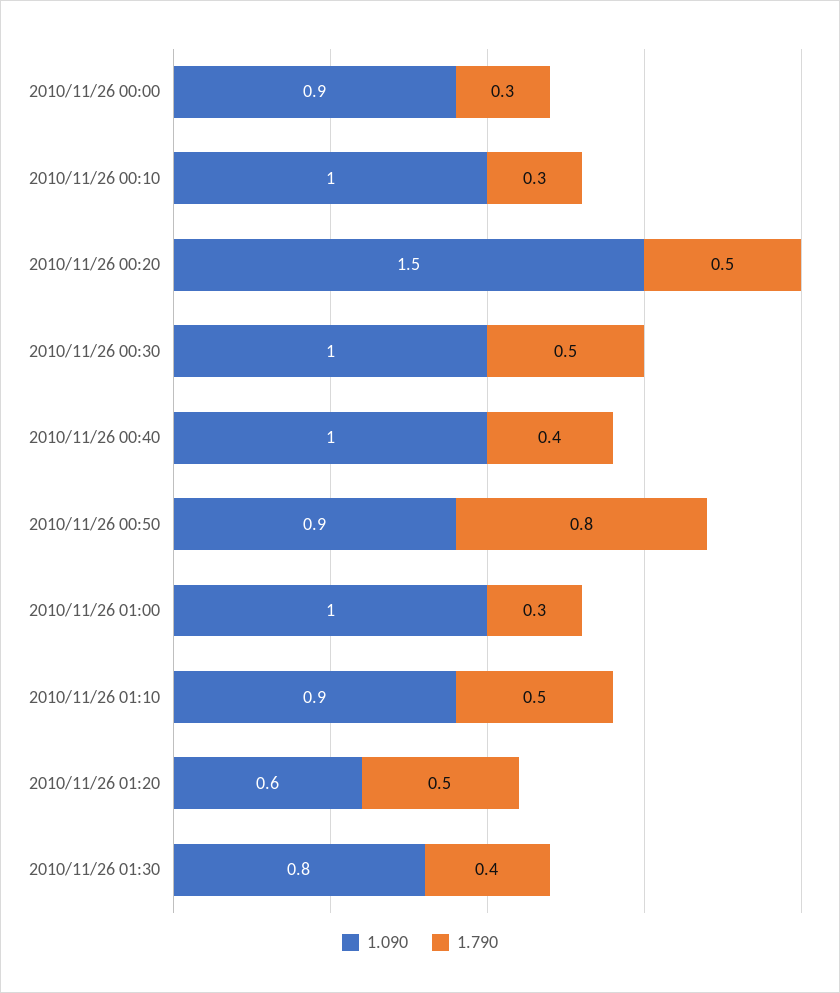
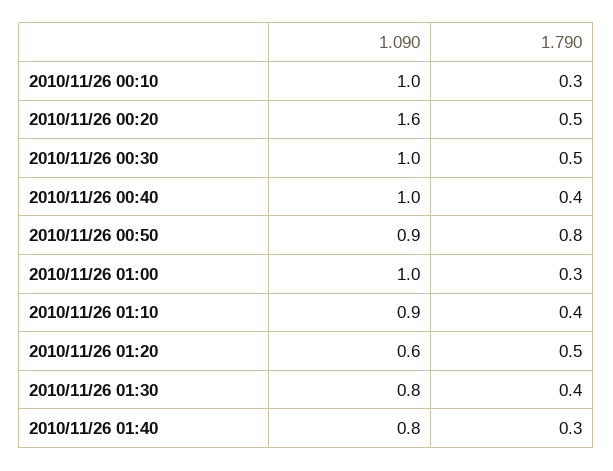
1.090, 2010/11/26 00:00: 0.9 -> none
1.790, 2010/11/26 00:00: 0.3 -> none
1.090, 2010/11/26 00:20: 1.5 -> 1.6
1.790, 2010/11/26 01:10: 0.5 -> 0.4
1.090, 2010/11/26 01:40: none -> 0.8
1.790, 2010/11/26 01:40: none -> 0.3

